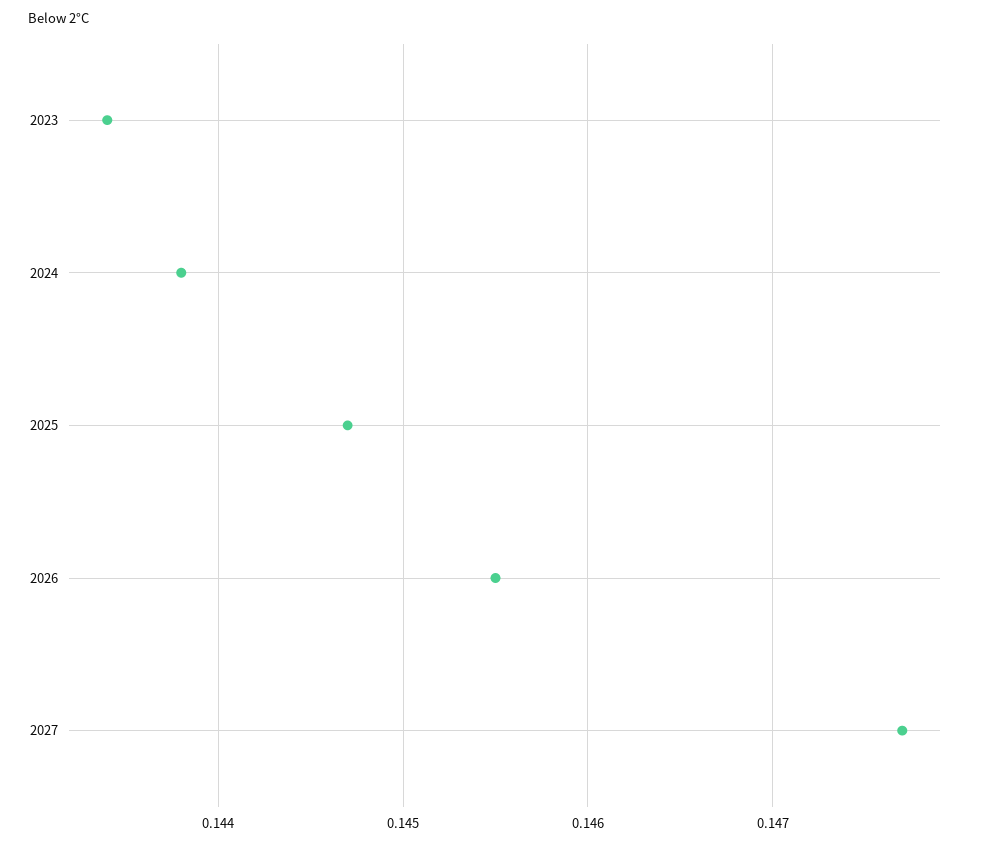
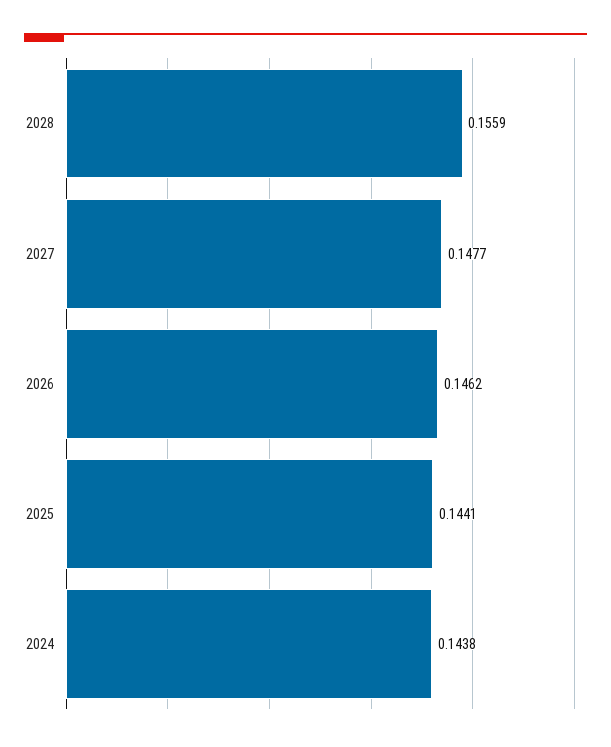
2023: 0.1434 -> none
2025: 0.1447 -> 0.1441
2026: 0.1455 -> 0.1462
2028: none -> 0.1559

